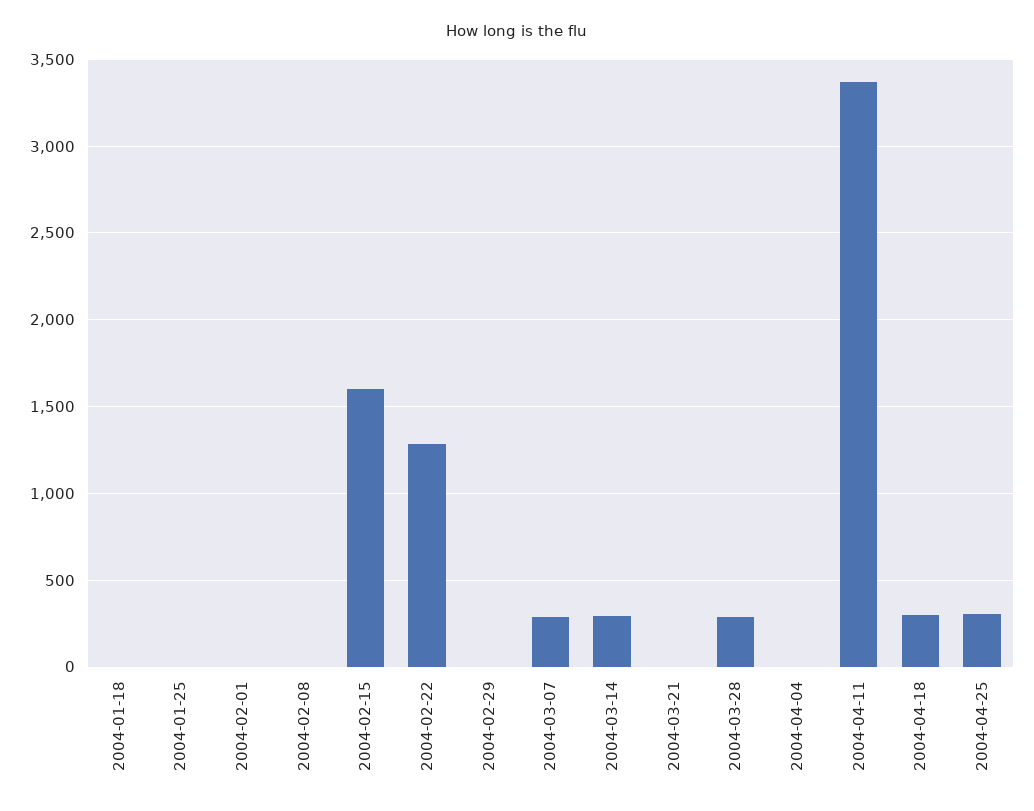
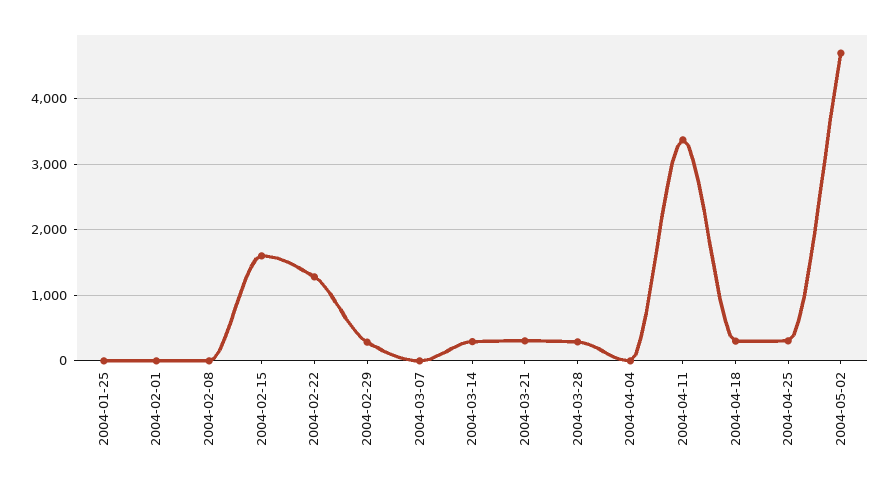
2004-01-18: 0 -> none
2004-02-29: 0 -> 300
2004-03-07: 300 -> 0
2004-03-21: 0 -> 300
2004-05-02: none -> 4700

